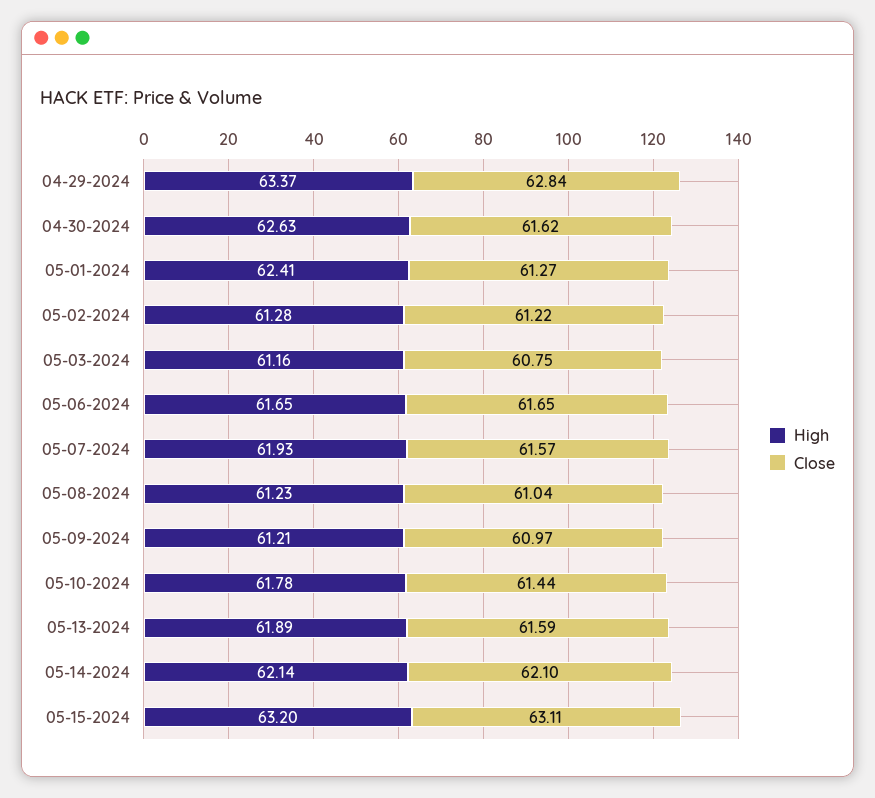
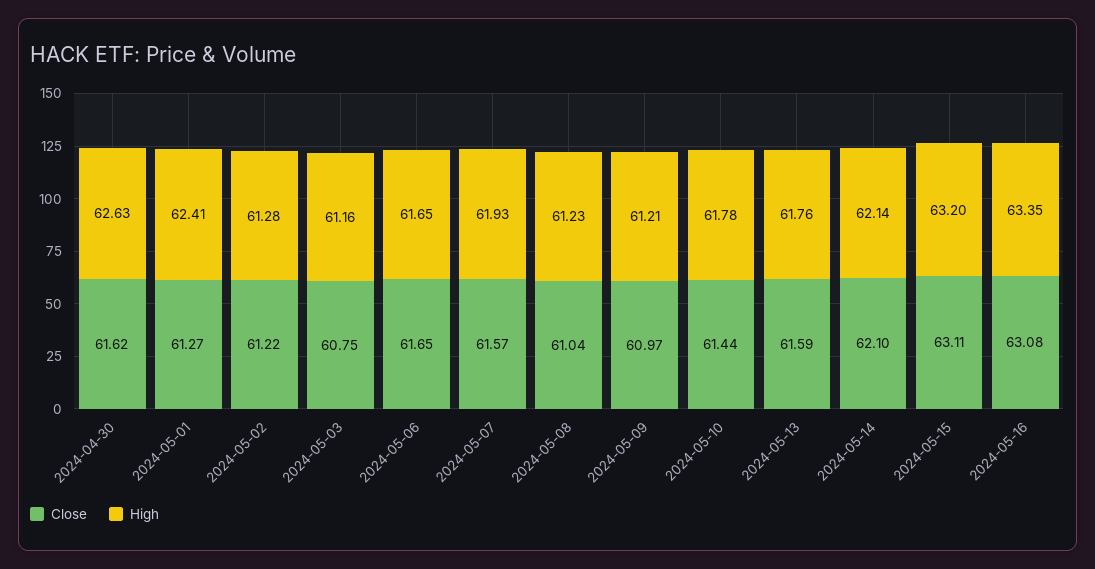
High, 04-29-2024: 63.37 -> none
Close, 04-29-2024: 62.84 -> none
High, 05-13-2024: 61.89 -> 61.76
Close, 2024-05-16: none -> 63.08
High, 2024-05-16: none -> 63.35

